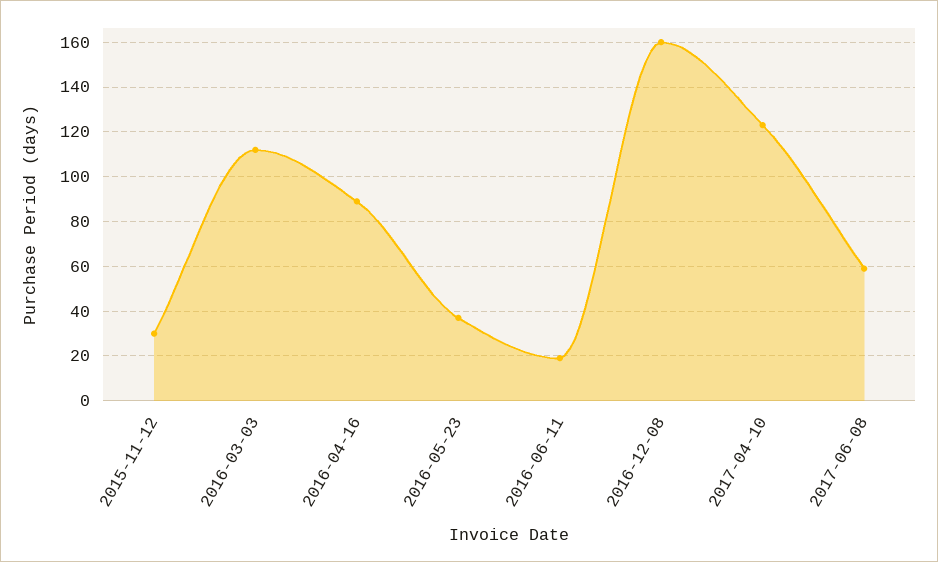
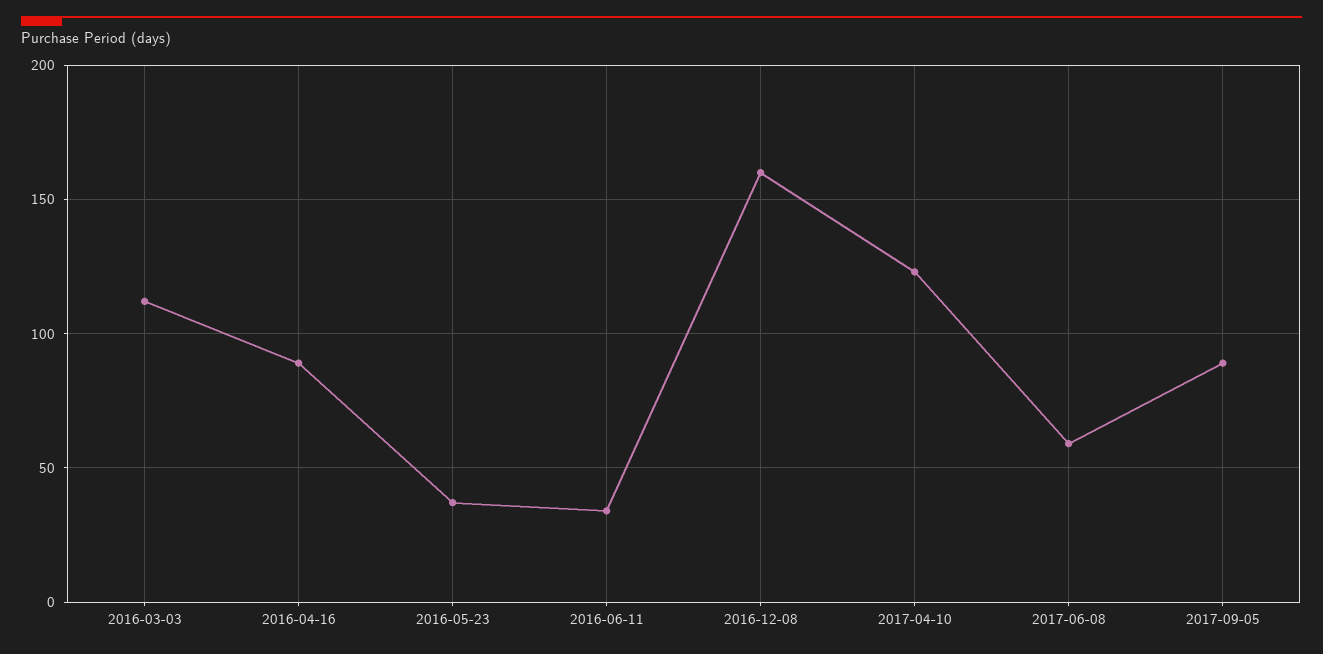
2015-11-12: 30 -> none
2016-06-11: 20 -> 35
2017-09-05: none -> 90

